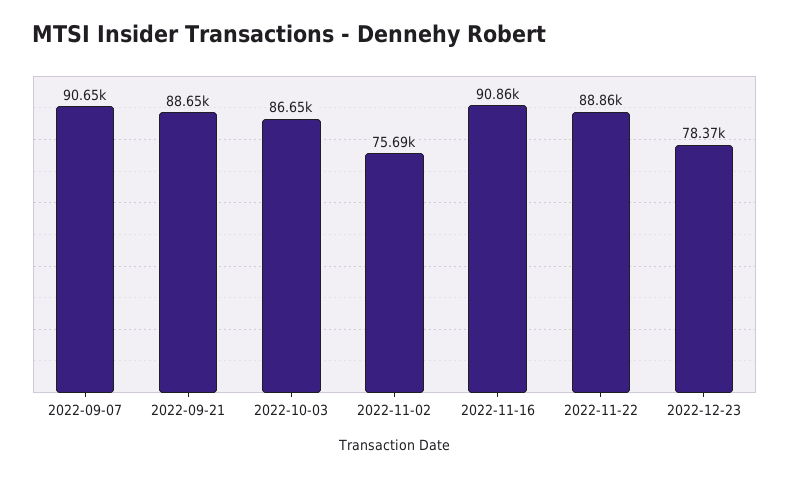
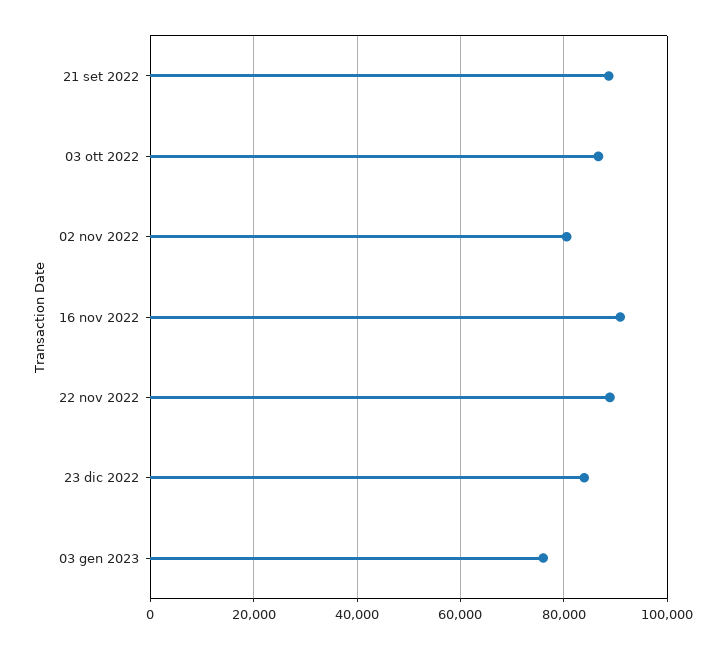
2022-09-07: 90650 -> none
2022-11-02: 75690 -> 80000
2022-12-23: 78370 -> 84000
03 gen 2023: none -> 76000

